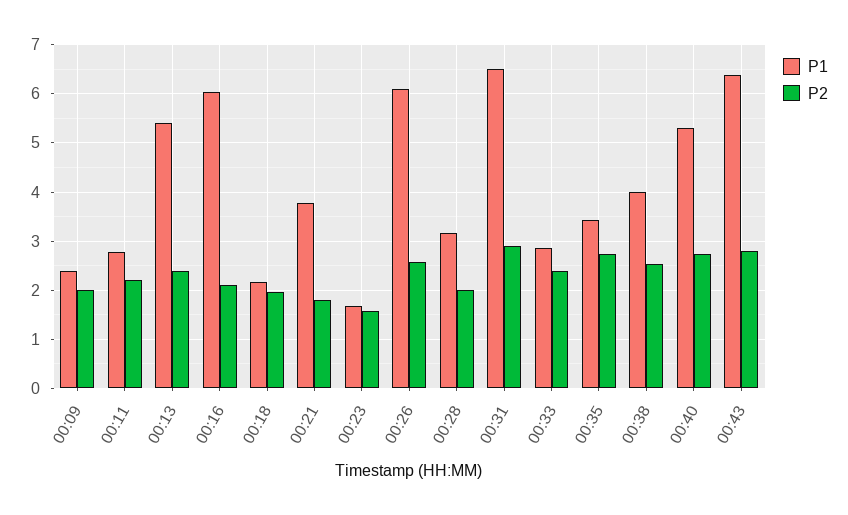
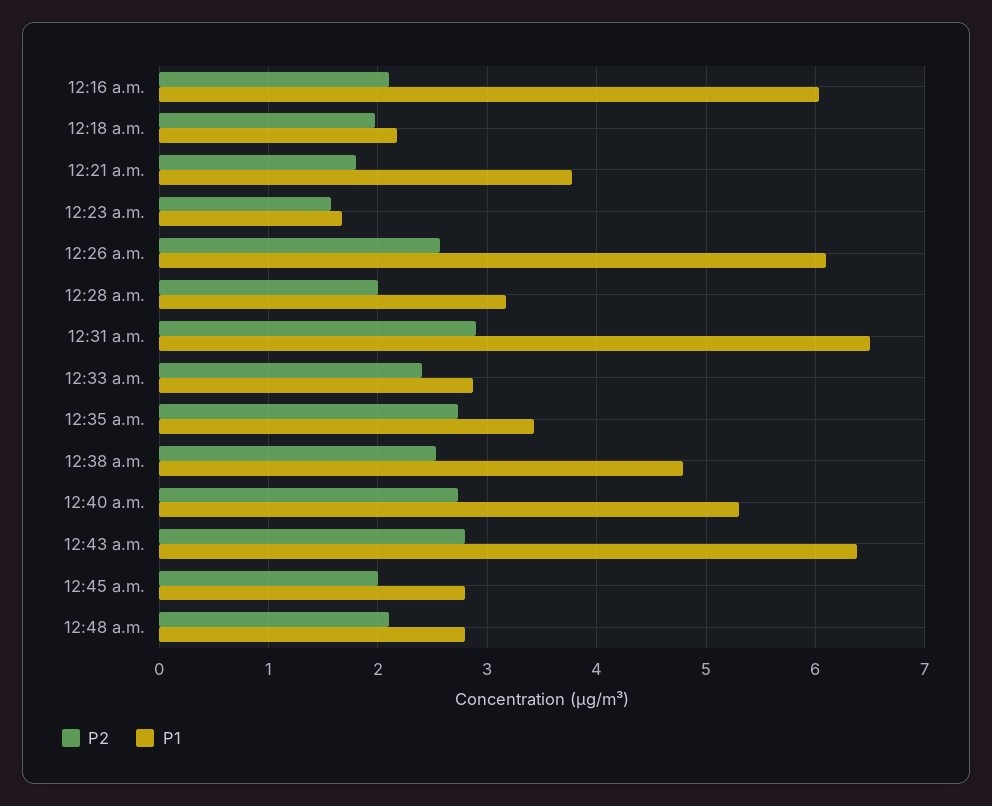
P1, 00:09: 2.4 -> none
P2, 00:09: 2 -> none
P1, 00:11: 2.8 -> none
P2, 00:11: 2.2 -> none
P1, 00:13: 5.4 -> none
P2, 00:13: 2.4 -> none
P1, 00:38: 4 -> 4.8
P2, 12:45 a.m.: none -> 2
P1, 12:45 a.m.: none -> 2.8
P2, 12:48 a.m.: none -> 2.1
P1, 12:48 a.m.: none -> 2.8

